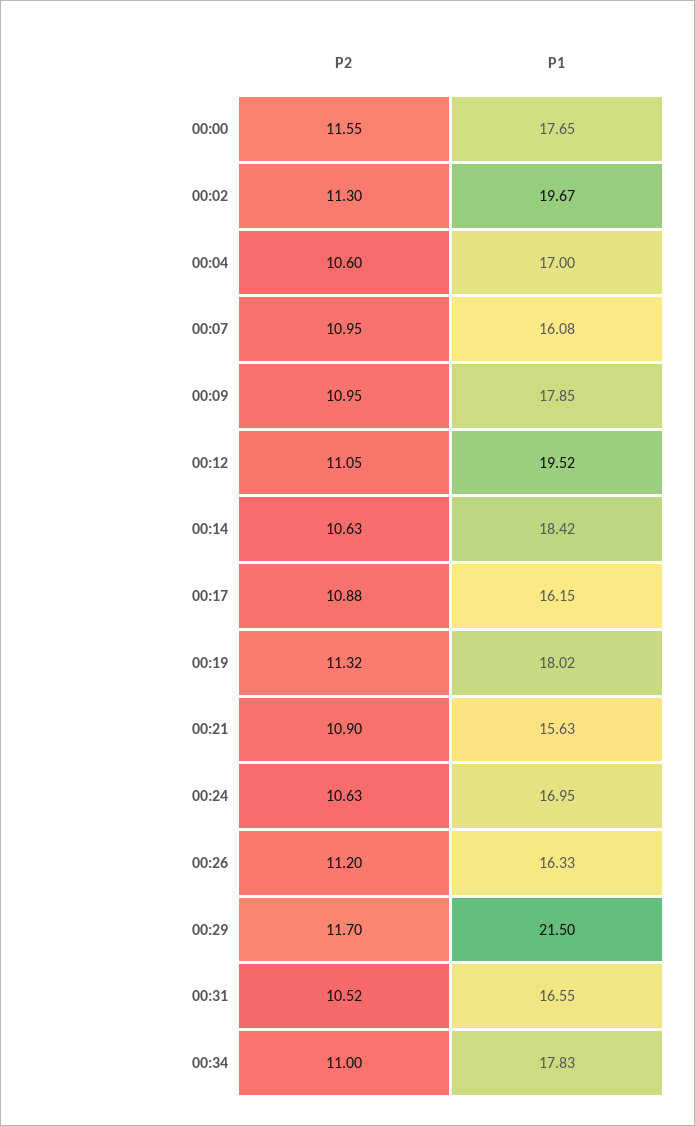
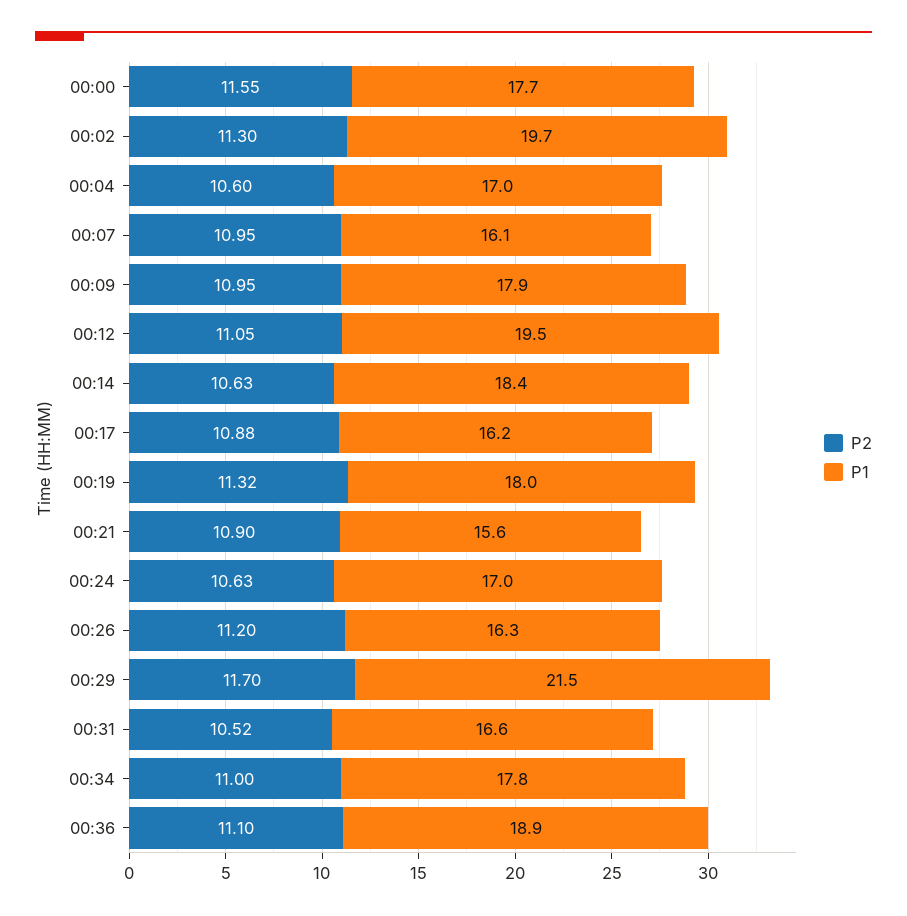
P2, 00:36: none -> 11.1
P1, 00:36: none -> 18.9

